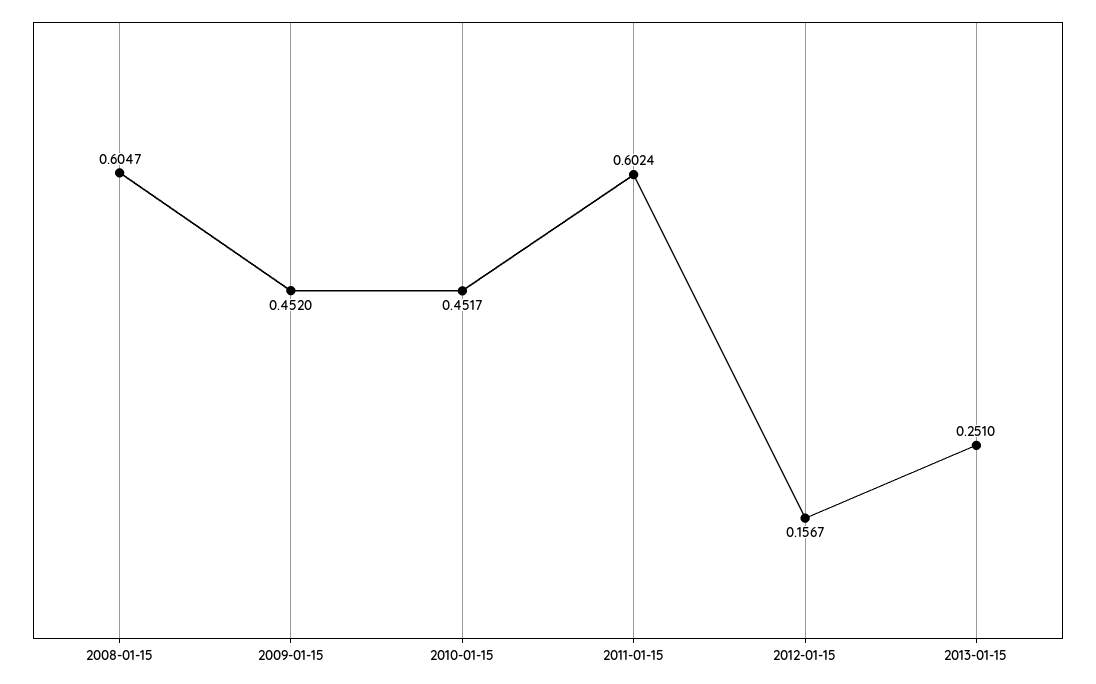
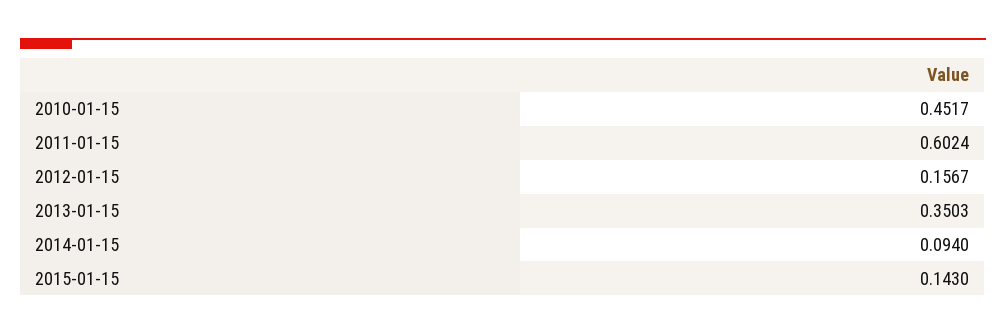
2008-01-15: 0.6047 -> none
2009-01-15: 0.452 -> none
2013-01-15: 0.251 -> 0.3503
2014-01-15: none -> 0.094
2015-01-15: none -> 0.143

